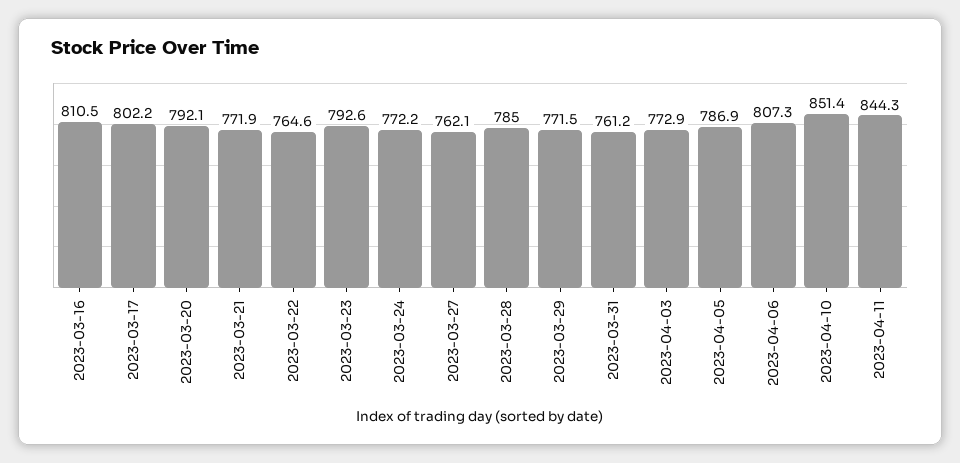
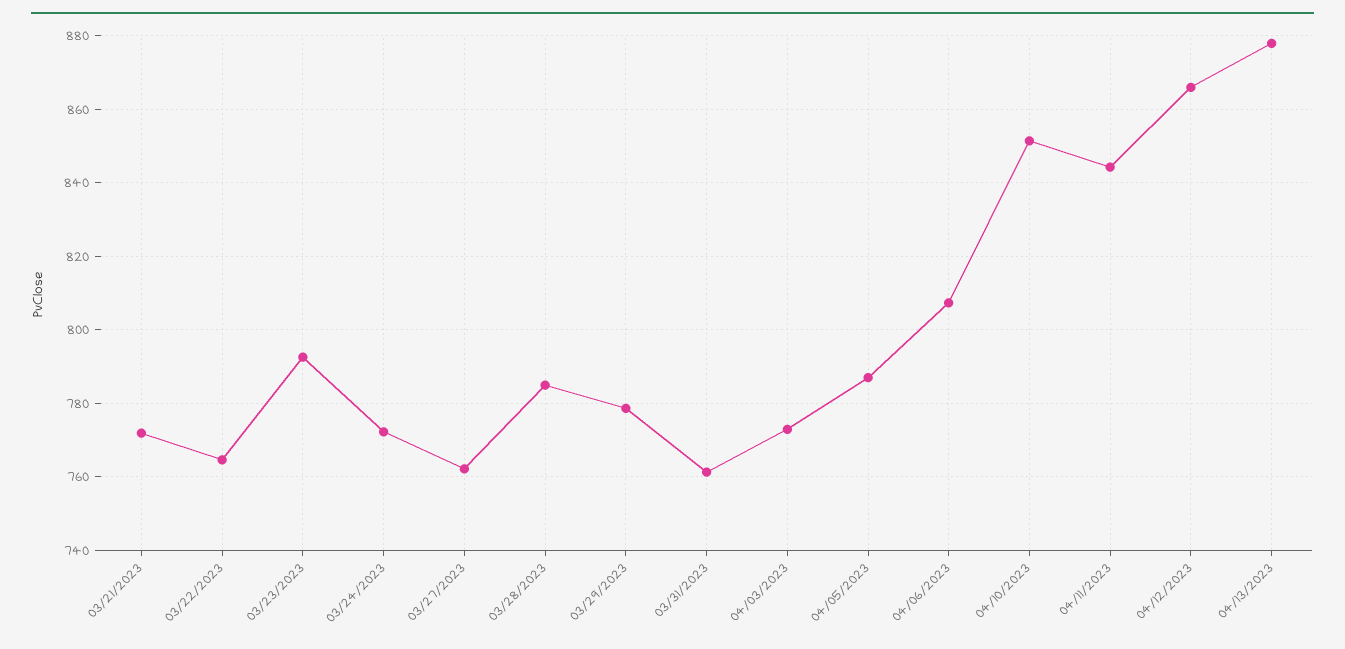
2023-03-16: 810.5 -> none
2023-03-17: 802.2 -> none
2023-03-20: 792.1 -> none
2023-03-29: 771.5 -> 778
04/12/2023: none -> 866
04/13/2023: none -> 878

